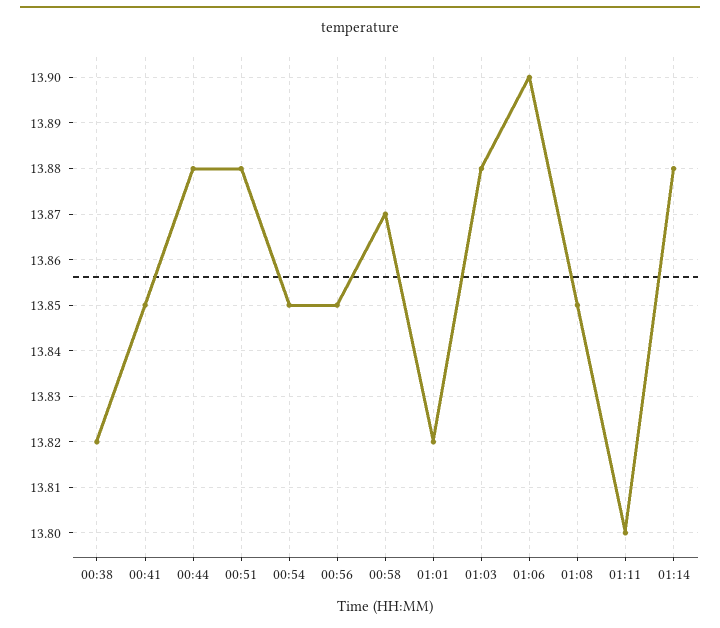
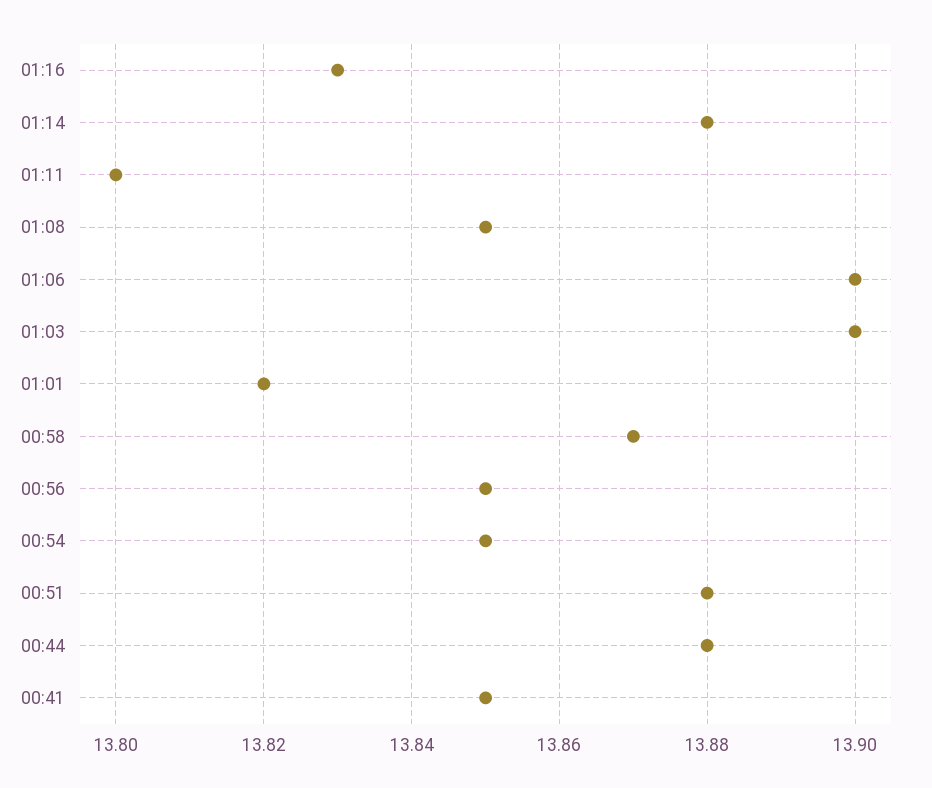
00:38: 13.82 -> none
01:03: 13.88 -> 13.9
01:16: none -> 13.83

